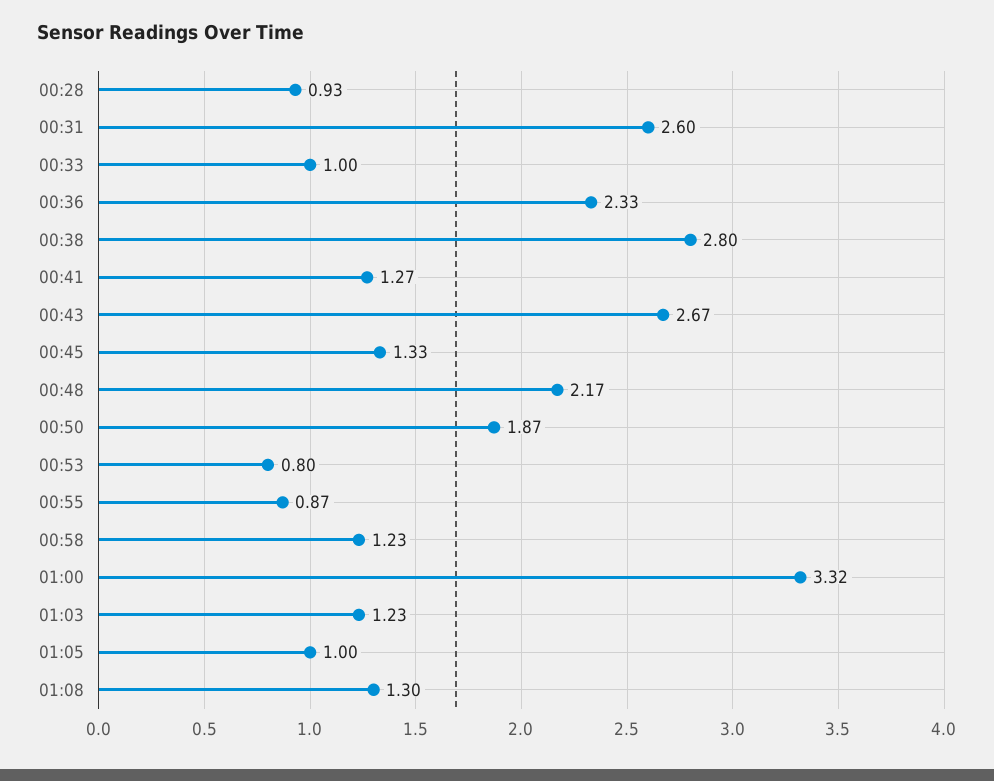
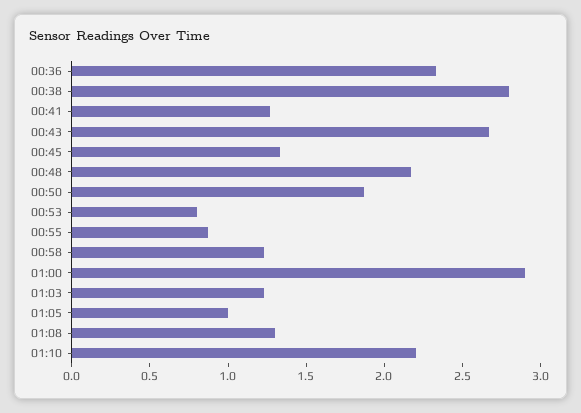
00:28: 0.93 -> none
00:31: 2.6 -> none
00:33: 1 -> none
01:00: 3.32 -> 2.9
01:10: none -> 2.2

